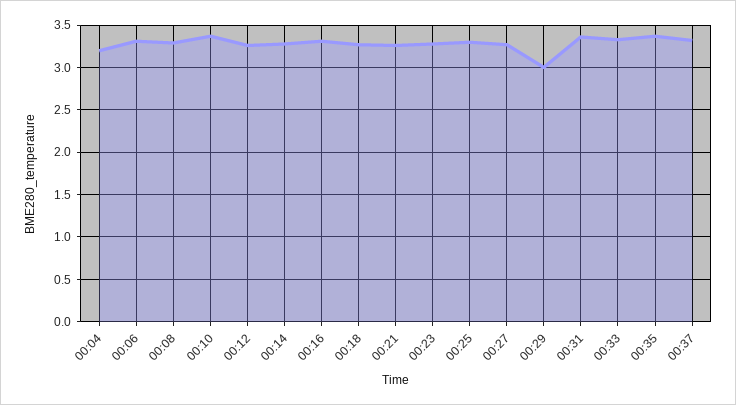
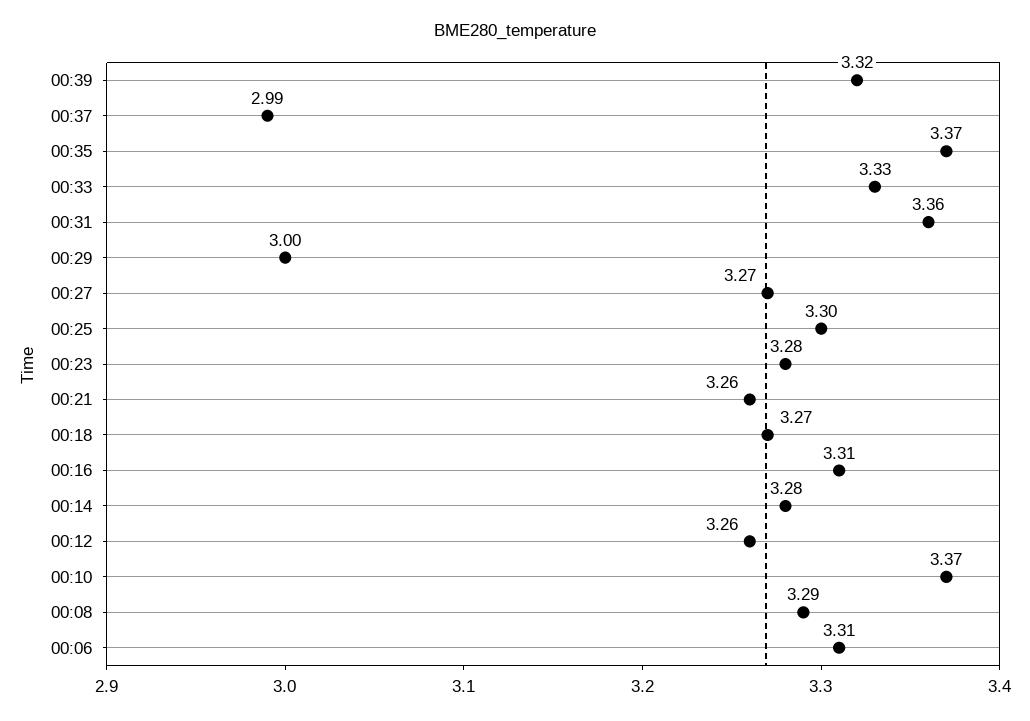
00:04: 3.2 -> none
00:37: 3.3 -> 2.99
00:39: none -> 3.32

